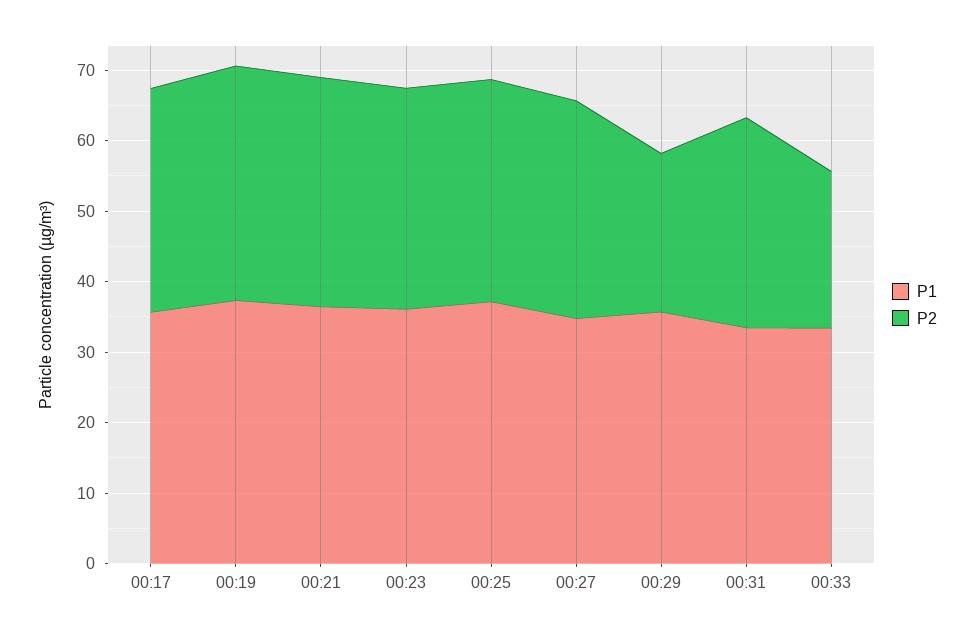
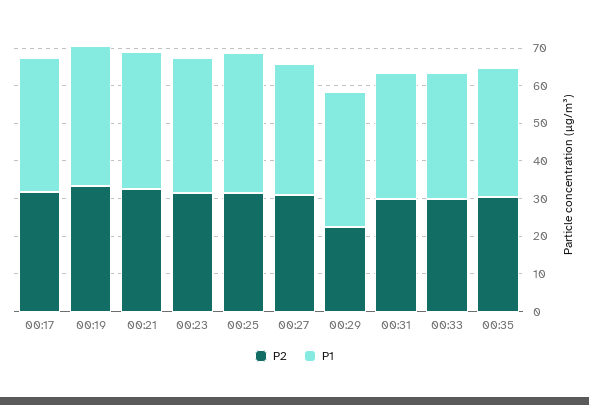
P2, 00:33: 22 -> 30
P2, 00:35: none -> 30
P1, 00:35: none -> 35

